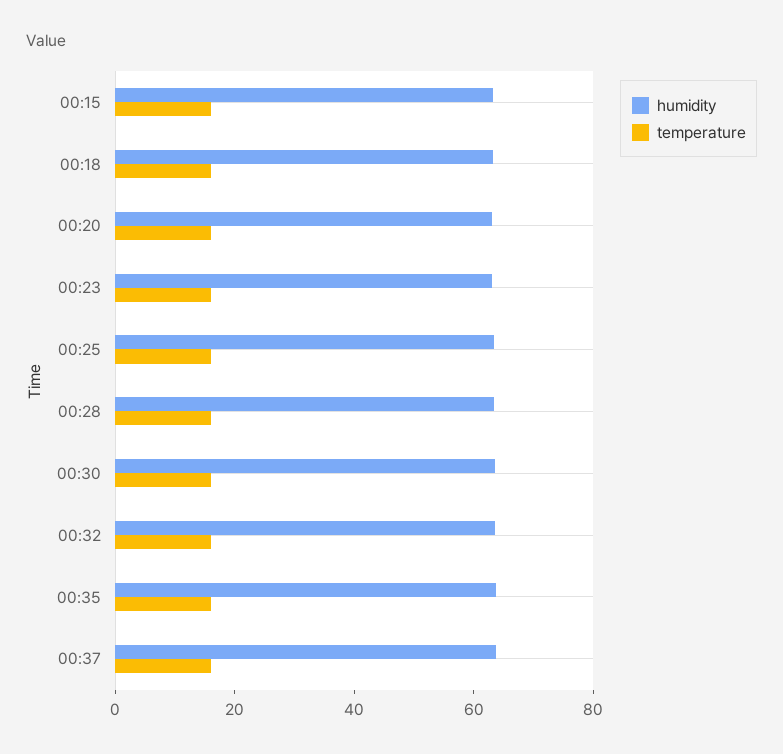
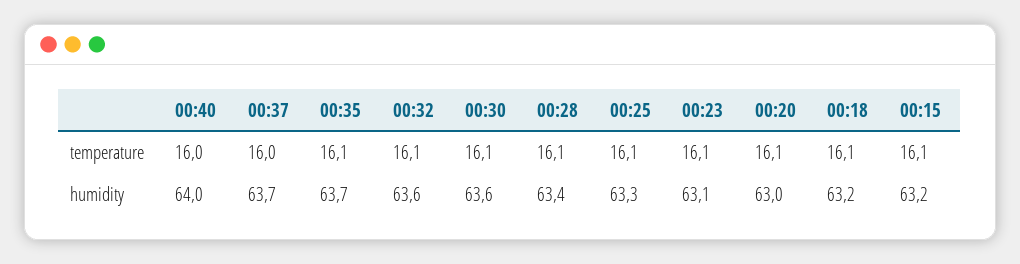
temperature, 00:40: none -> 16
humidity, 00:40: none -> 64

